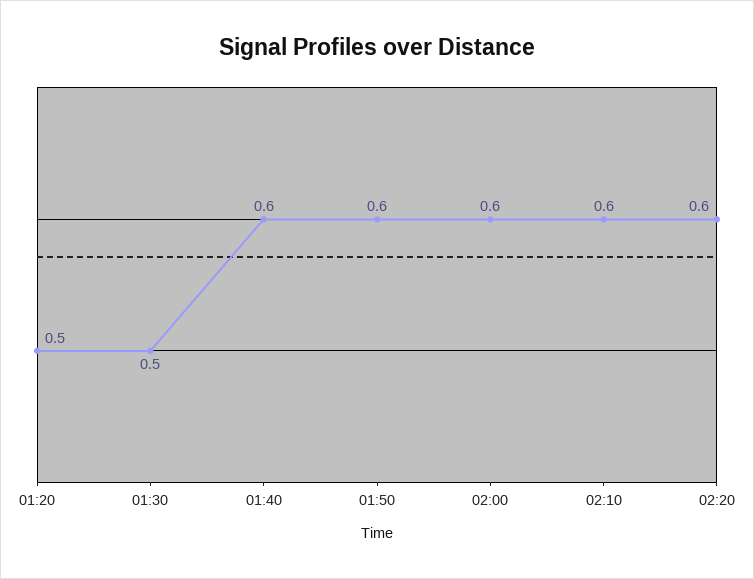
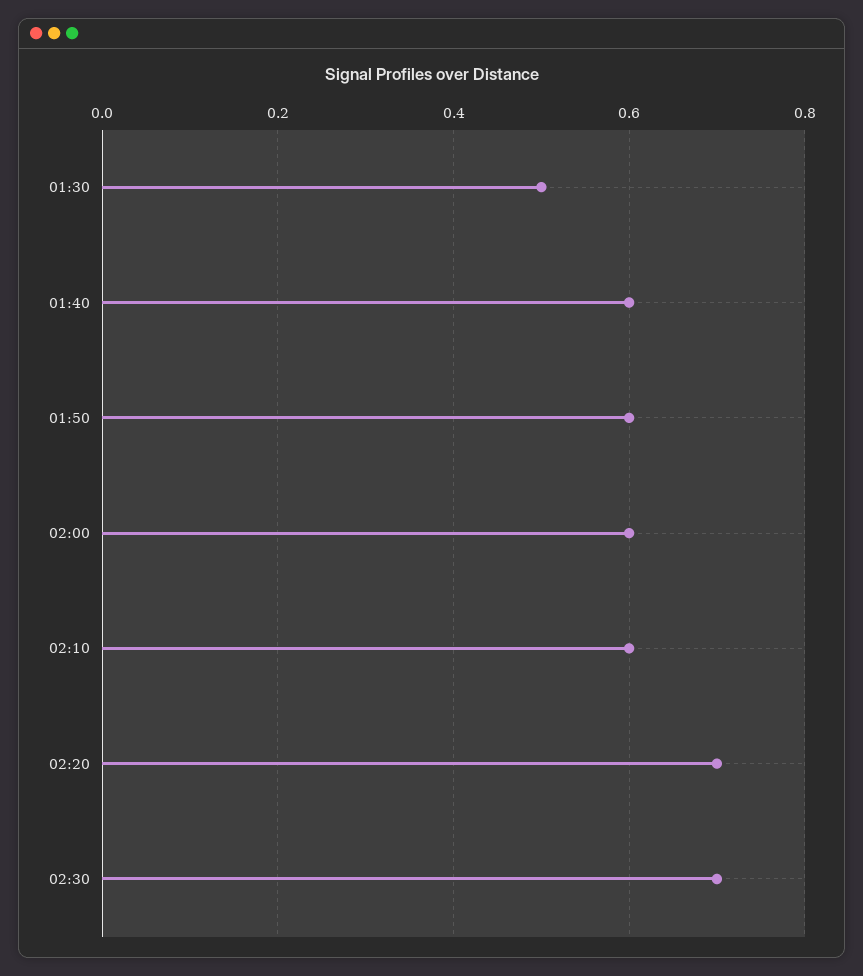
01:20: 0.5 -> none
02:20: 0.6 -> 0.7
02:30: none -> 0.7

